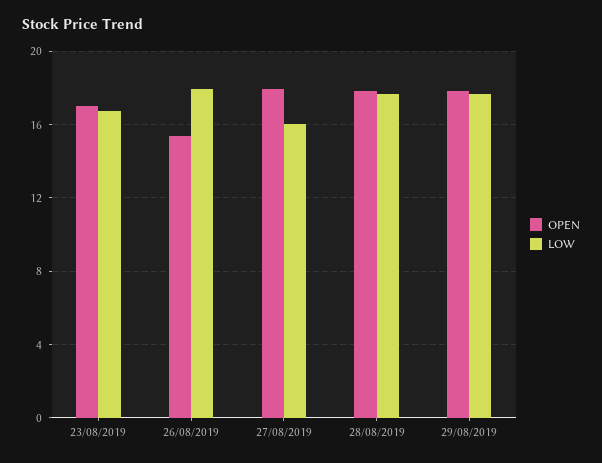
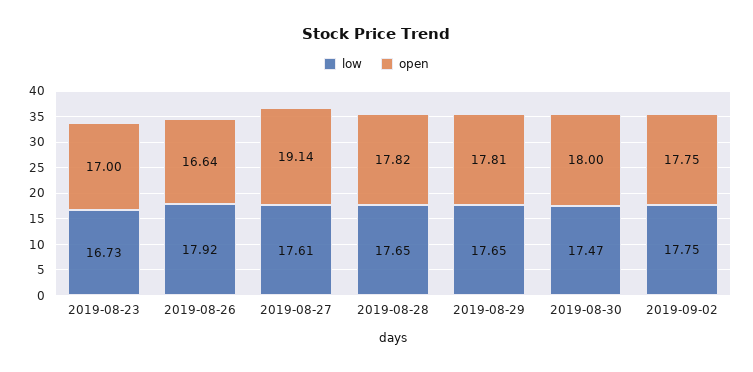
OPEN, 26/08/2019: 15.5 -> 16.64
OPEN, 27/08/2019: 18 -> 19.14
LOW, 27/08/2019: 16 -> 17.61
LOW, 2019-08-30: none -> 17.47
OPEN, 2019-08-30: none -> 18
LOW, 2019-09-02: none -> 17.75
OPEN, 2019-09-02: none -> 17.75

